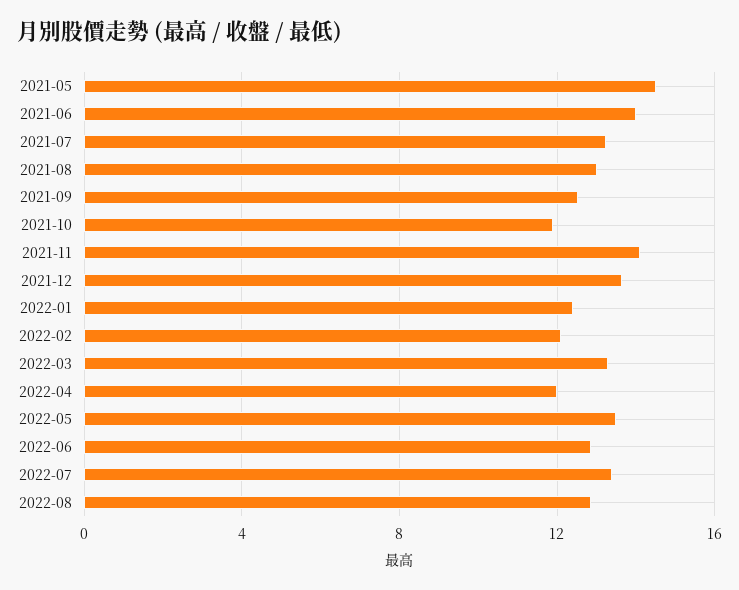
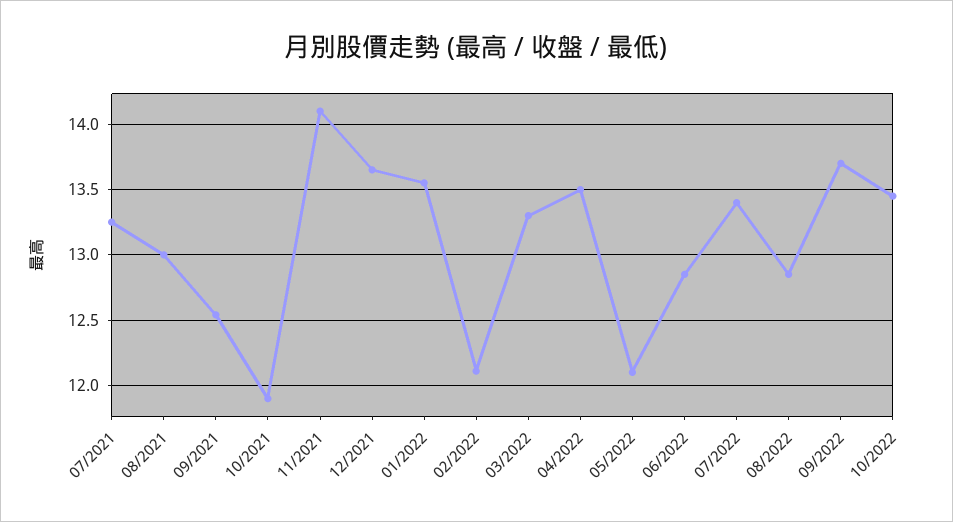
2021-05: 14.5 -> none
2021-06: 14 -> none
2022-01: 12.5 -> 13.55
2022-04: 12 -> 13.5
2022-05: 13.5 -> 12.1
09/2022: none -> 13.7
10/2022: none -> 13.45

